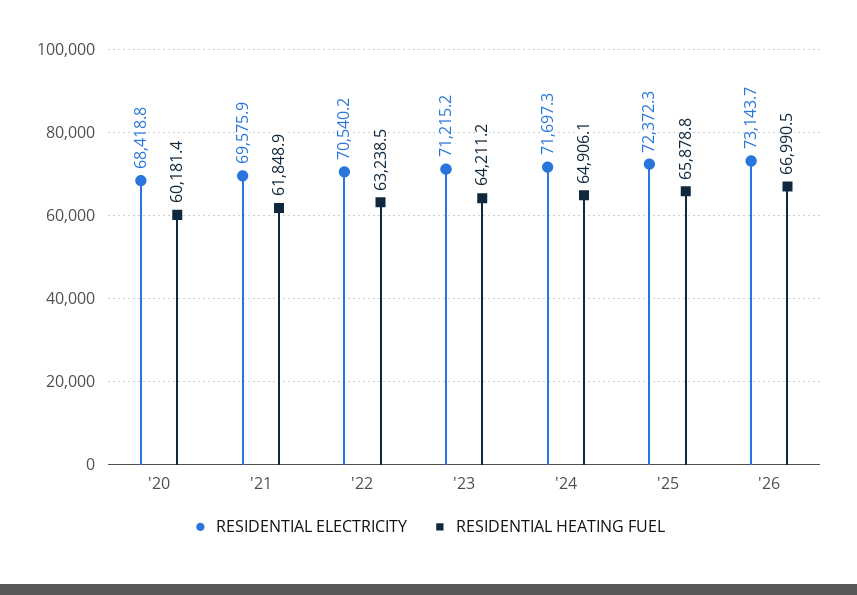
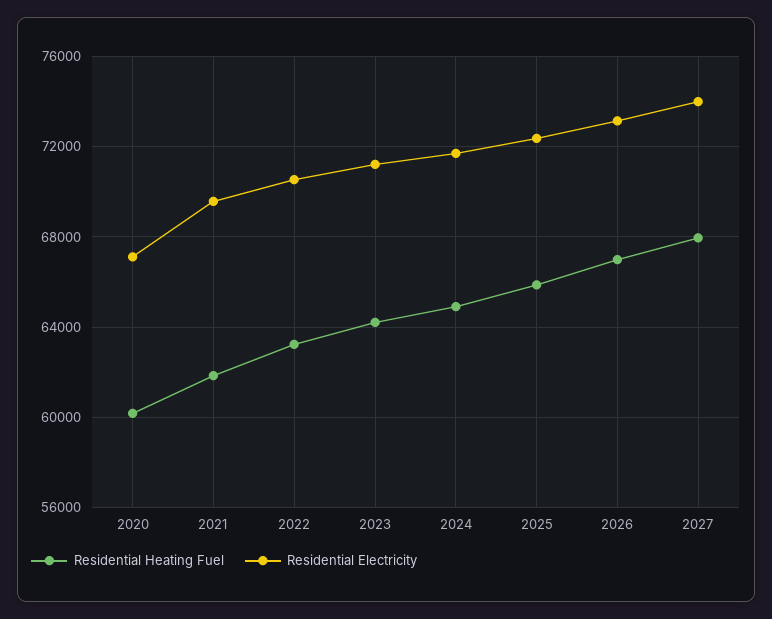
RESIDENTIAL ELECTRICITY, '20: 68418.8 -> 67000
RESIDENTIAL HEATING FUEL, 2027: none -> 68000
RESIDENTIAL ELECTRICITY, 2027: none -> 74000

